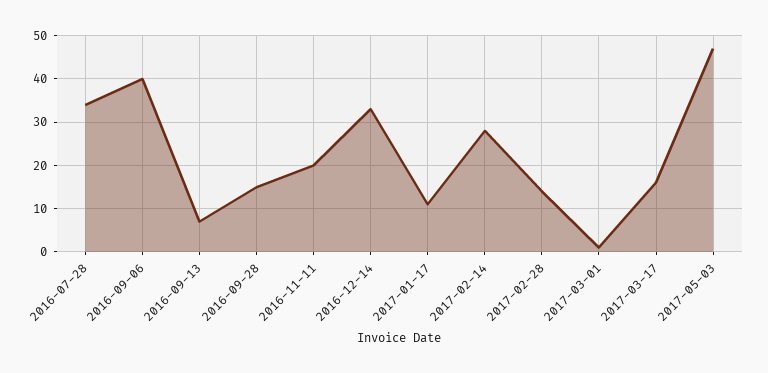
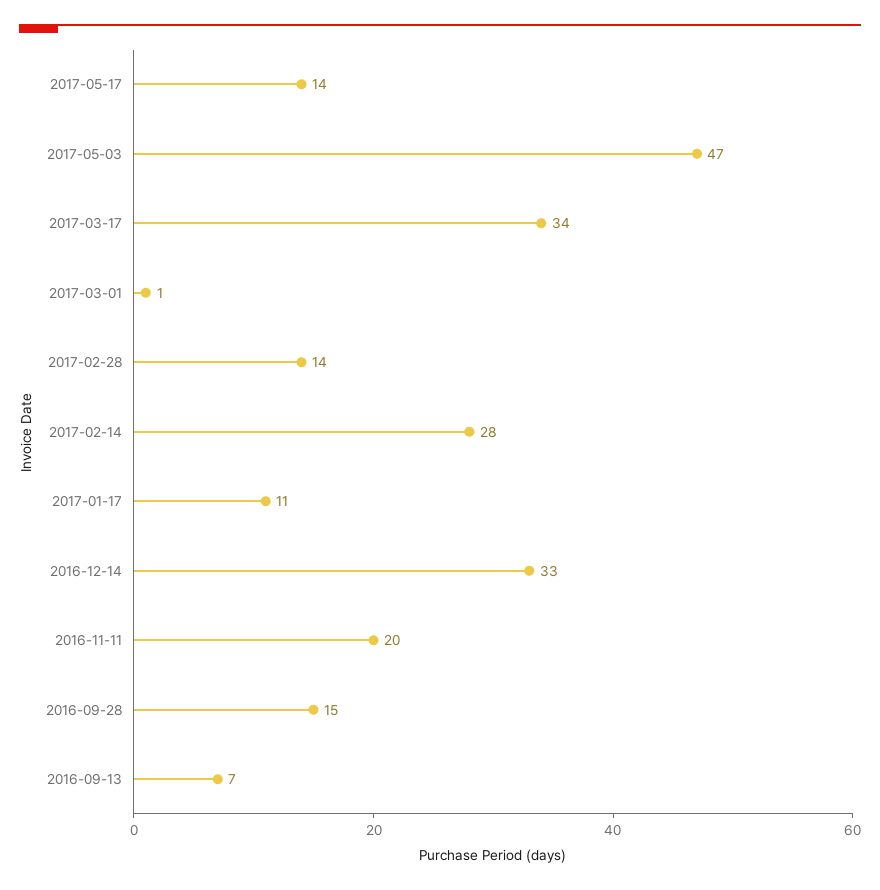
2016-07-28: 35 -> none
2016-09-06: 40 -> none
2017-03-17: 15 -> 34
2017-05-17: none -> 14

